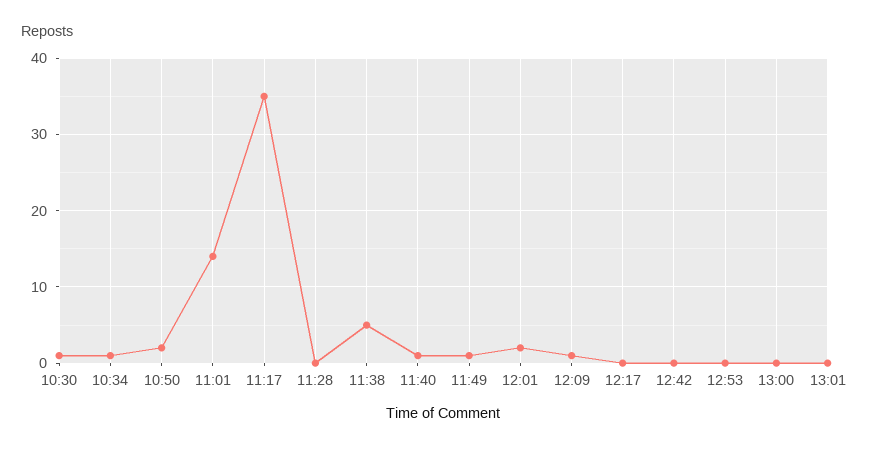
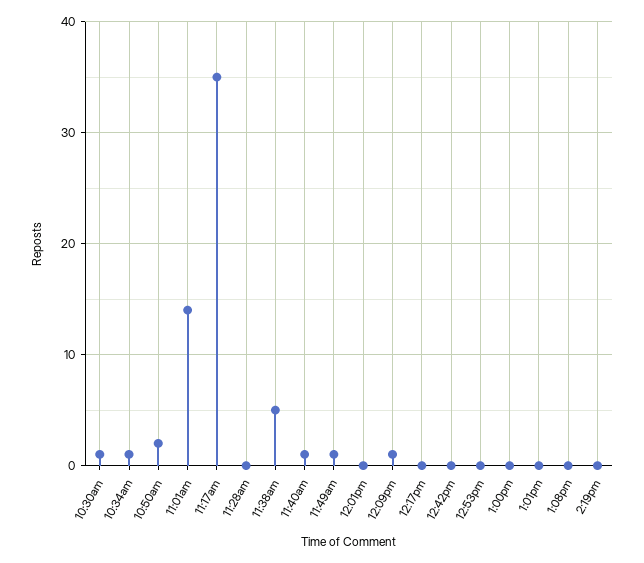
12:01: 2 -> 0
1:08pm: none -> 0
2:19pm: none -> 0

